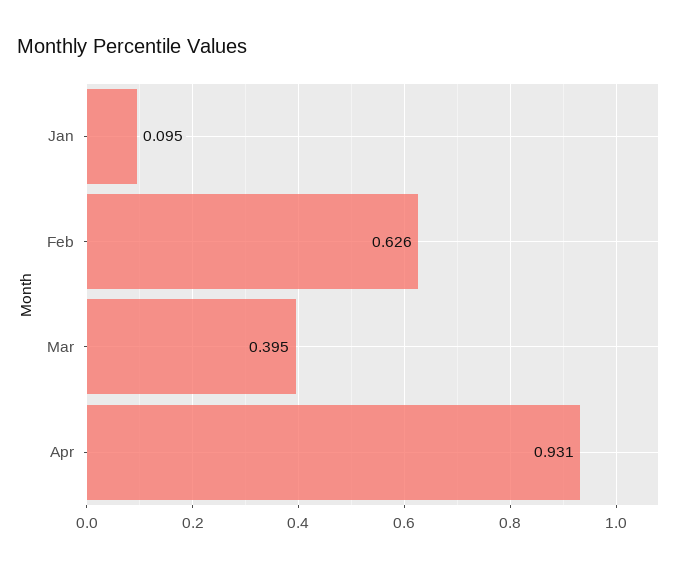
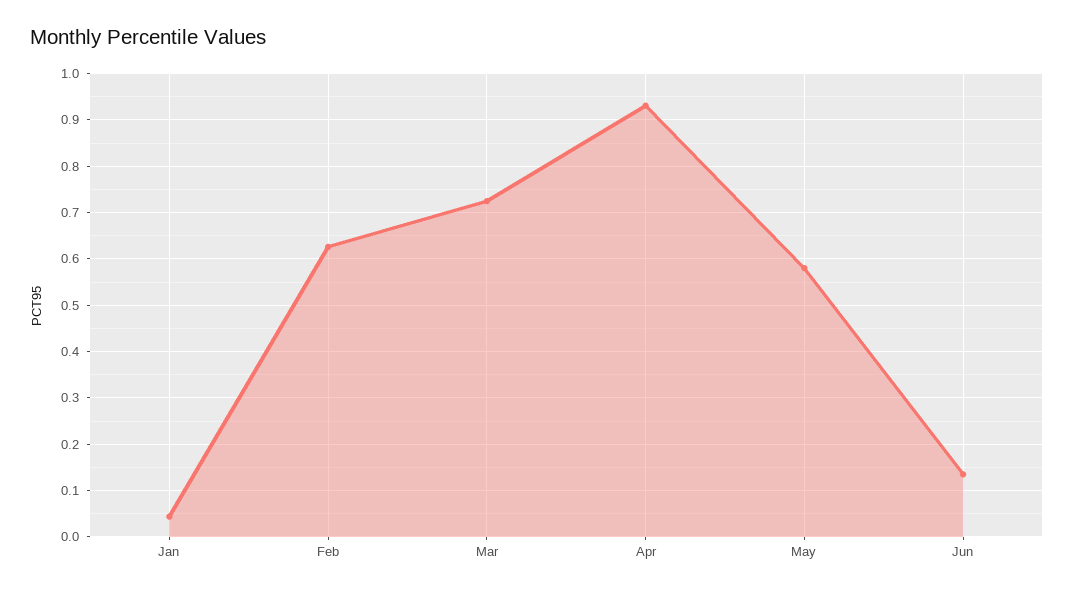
Jan: 0.095 -> 0.04
Mar: 0.395 -> 0.72
May: none -> 0.58
Jun: none -> 0.14

